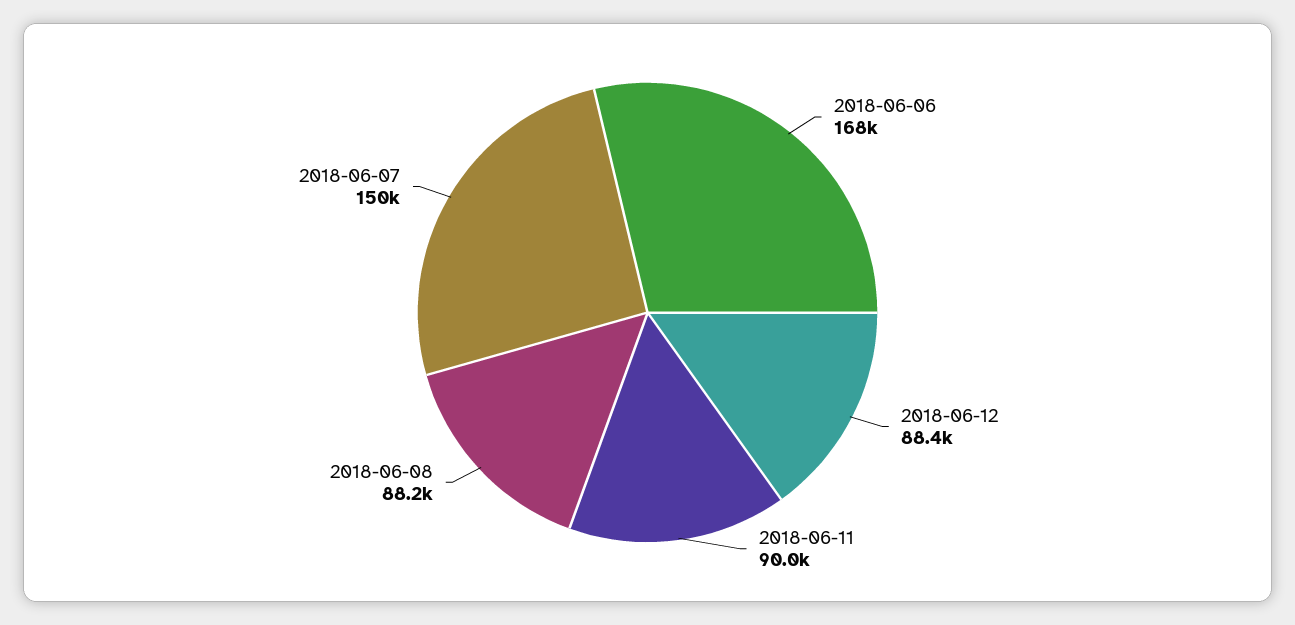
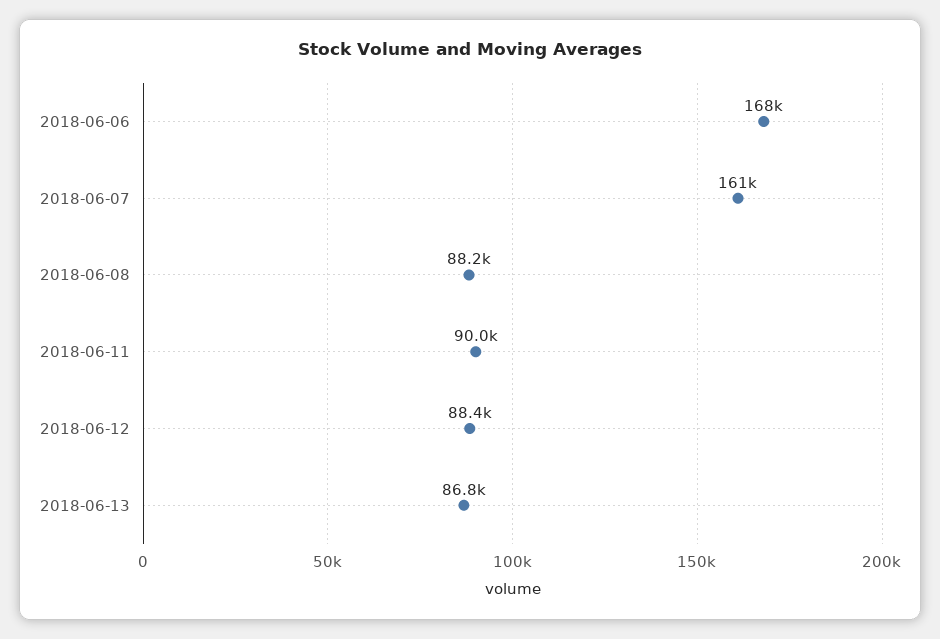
2018-06-07: 150000 -> 161000
2018-06-13: none -> 86800

